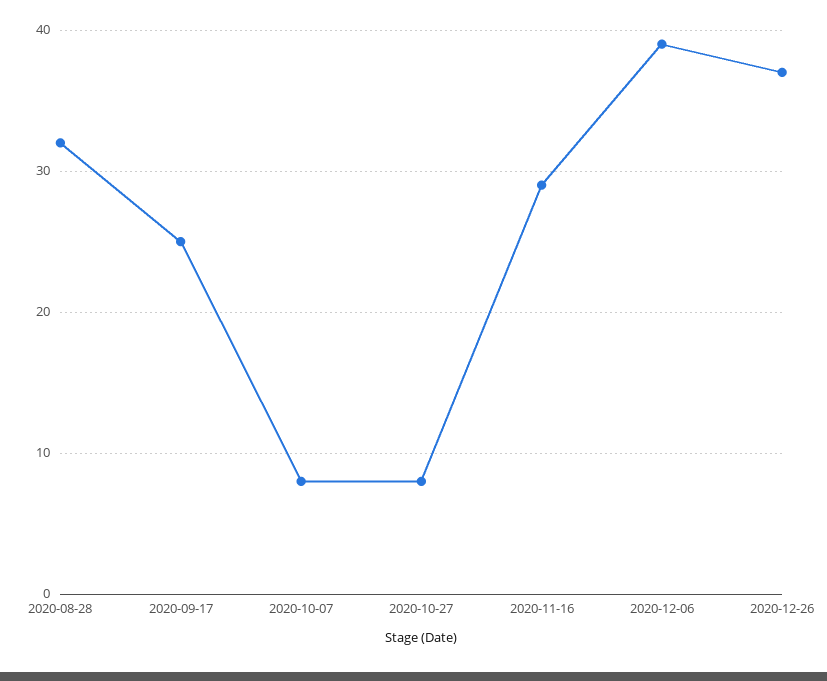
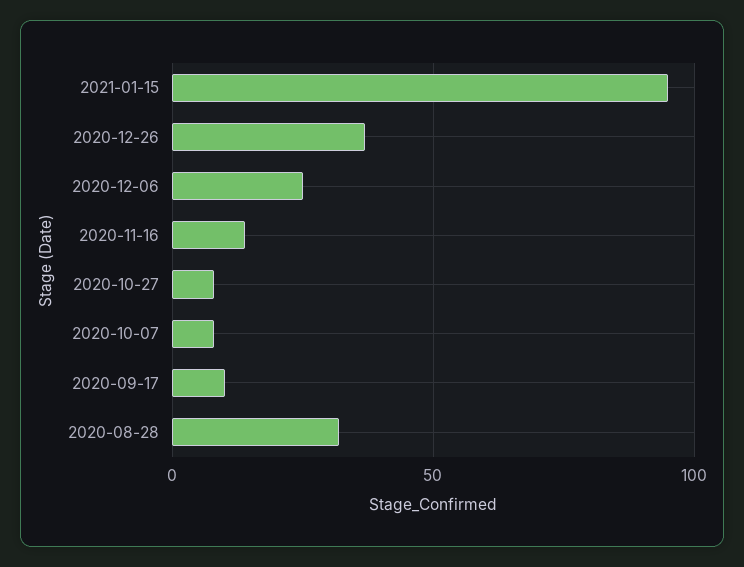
2020-09-17: 25 -> 10
2020-11-16: 29 -> 15
2020-12-06: 39 -> 25
2021-01-15: none -> 95

